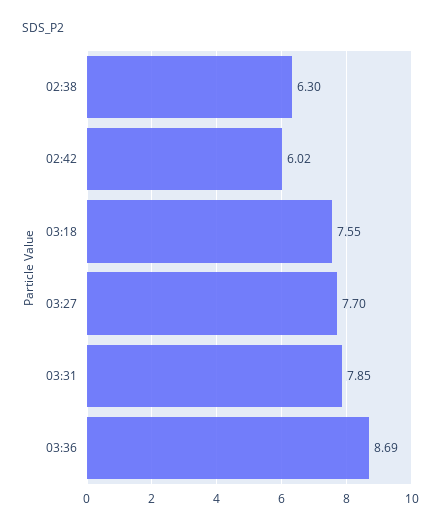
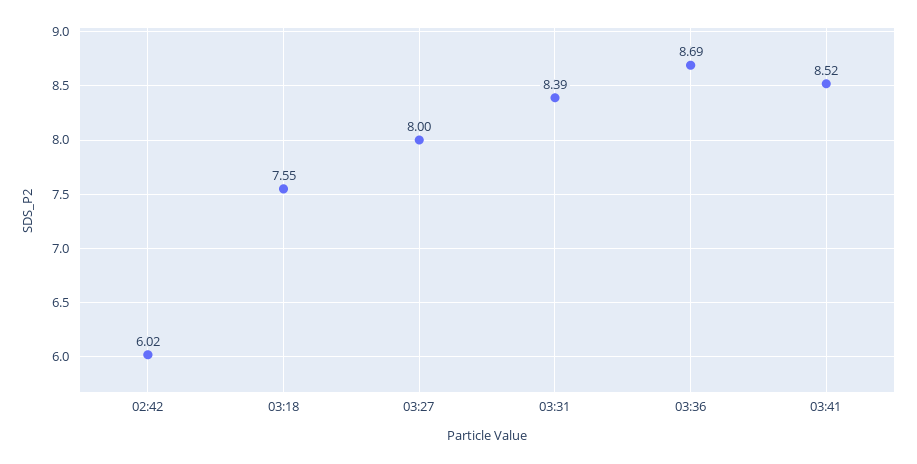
02:38: 6.3 -> none
03:27: 7.7 -> 8
03:31: 7.85 -> 8.39
03:41: none -> 8.52

